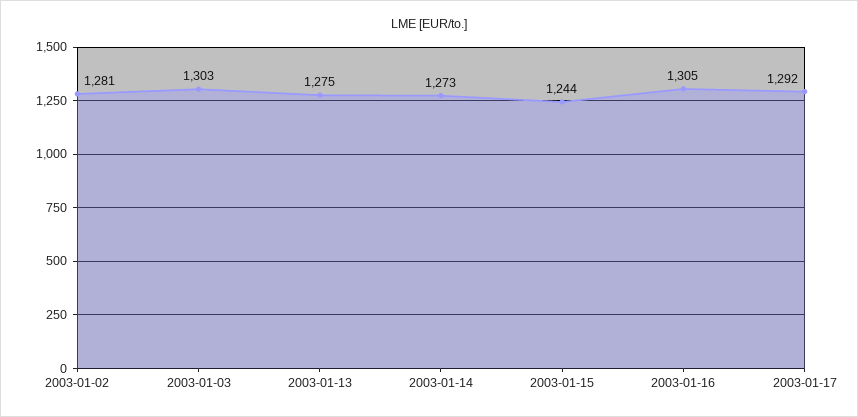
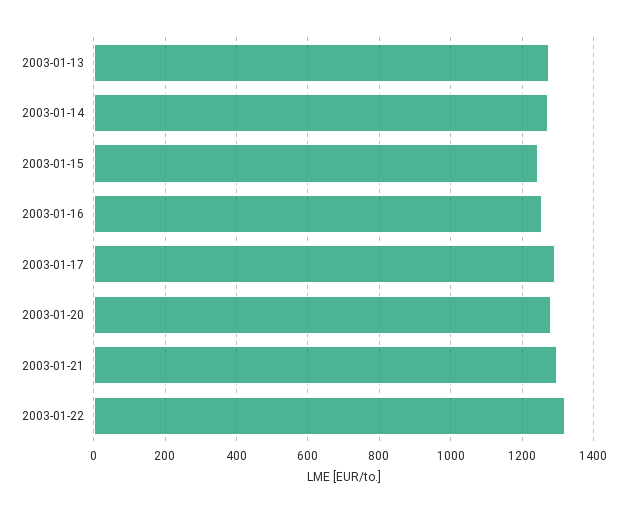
2003-01-02: 1281 -> none
2003-01-03: 1303 -> none
2003-01-16: 1305 -> 1260
2003-01-20: none -> 1280
2003-01-21: none -> 1300
2003-01-22: none -> 1320

